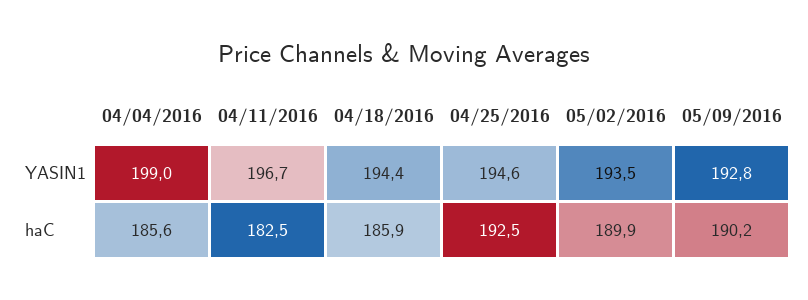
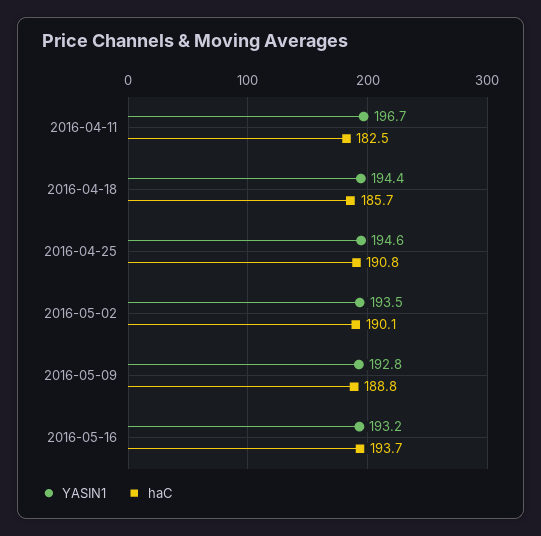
YASIN1, 04/04/2016: 199 -> none
haC, 04/04/2016: 185.6 -> none
haC, 04/18/2016: 185.9 -> 185.7
haC, 04/25/2016: 192.5 -> 190.8
haC, 05/02/2016: 189.9 -> 190.1
haC, 05/09/2016: 190.2 -> 188.8
YASIN1, 2016-05-16: none -> 193.2
haC, 2016-05-16: none -> 193.7

